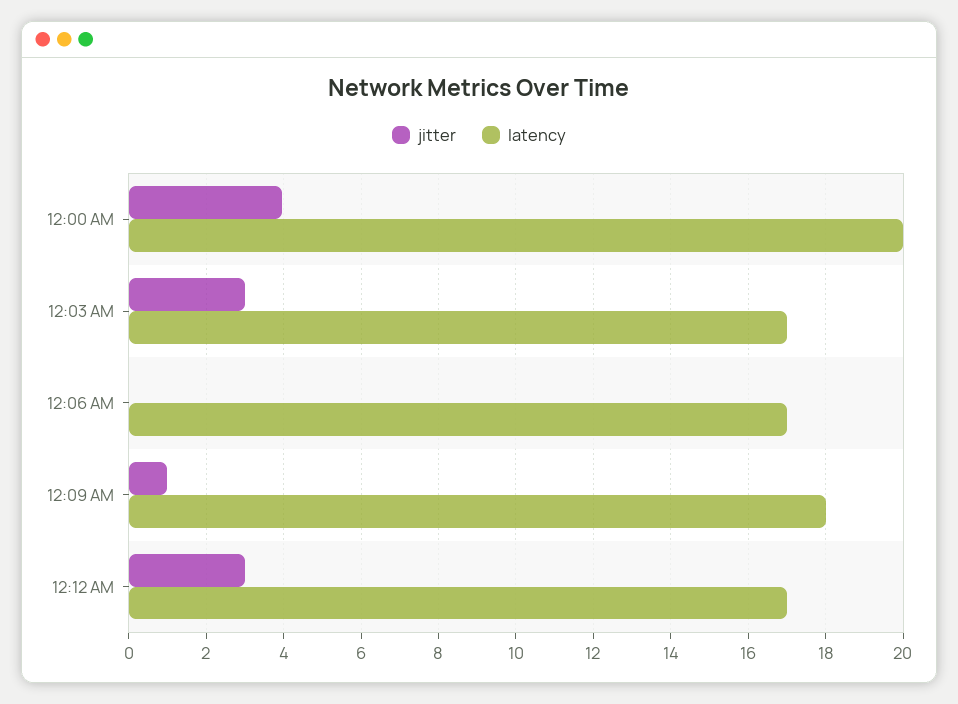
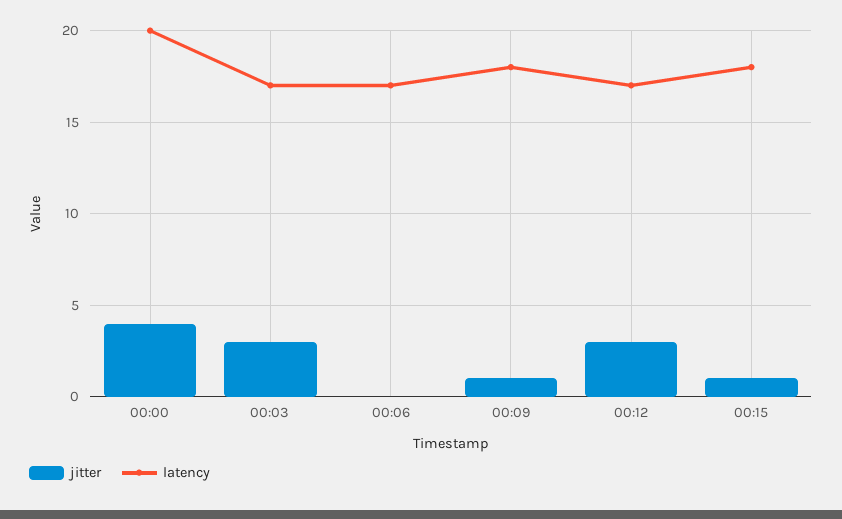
jitter, 00:15: none -> 1
latency, 00:15: none -> 18

